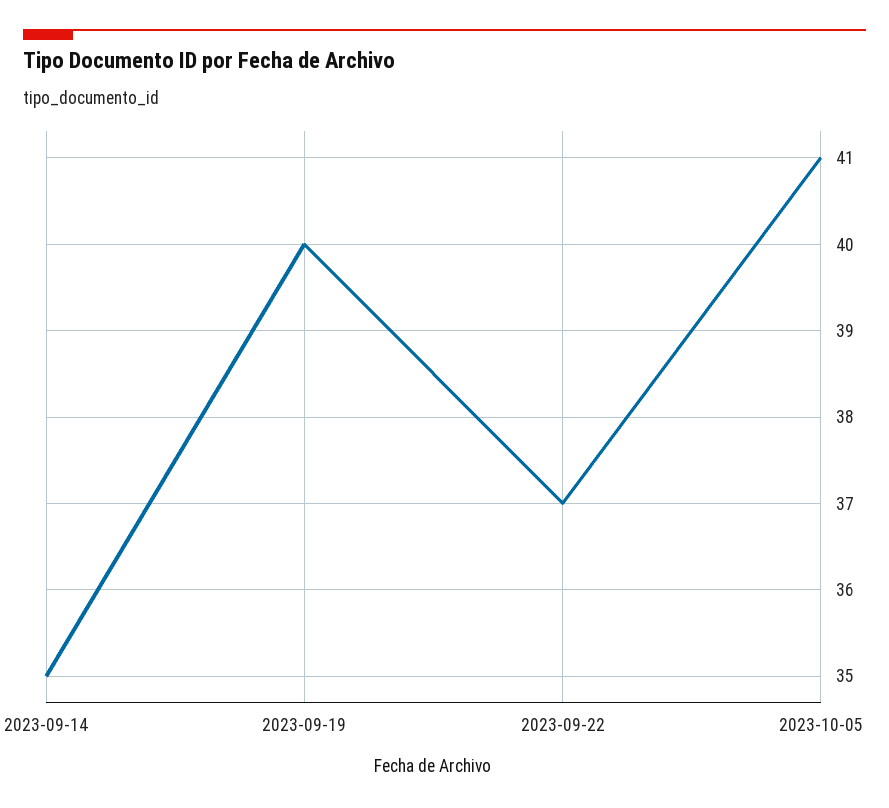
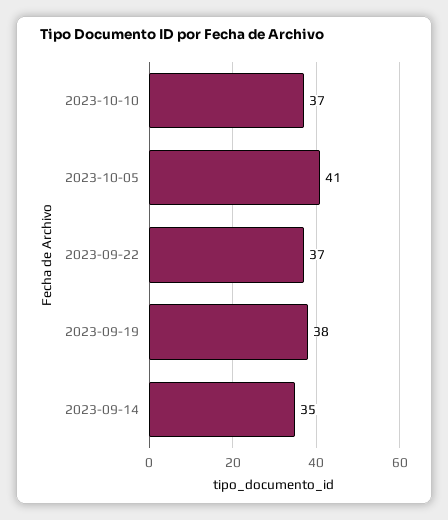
2023-09-19: 40 -> 38
2023-10-10: none -> 37

